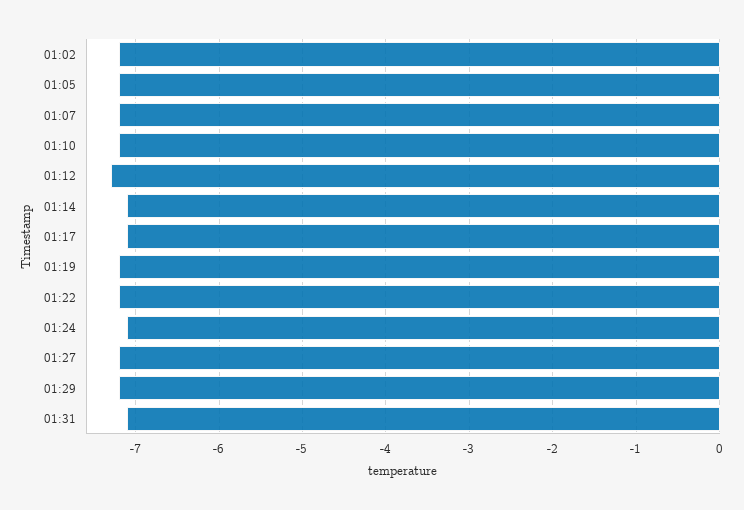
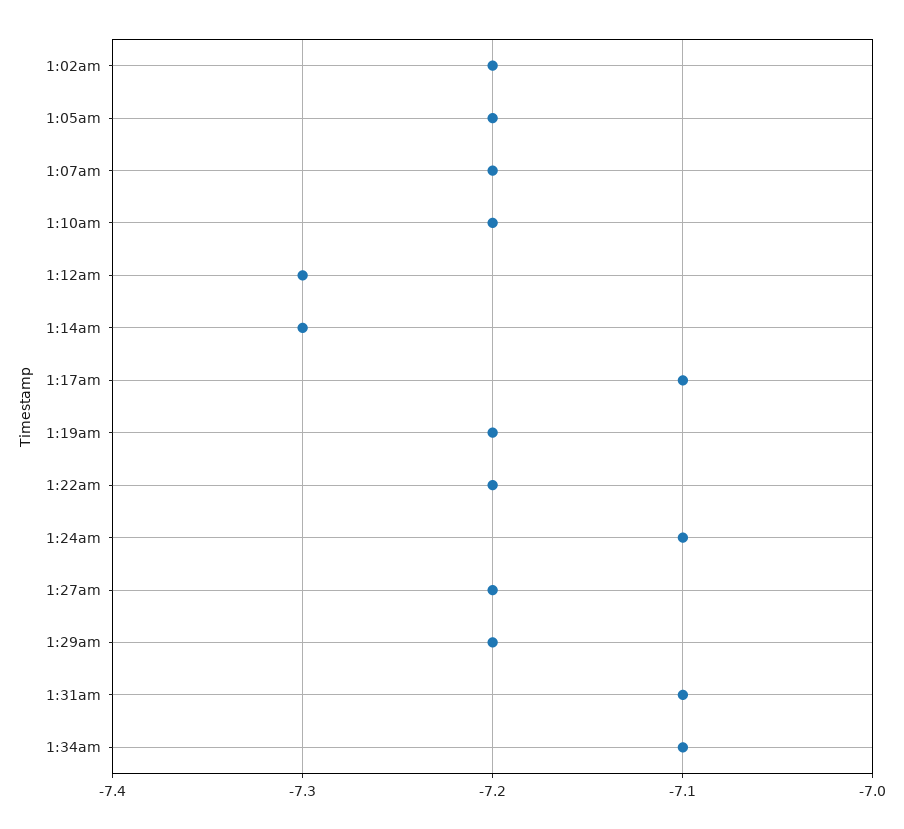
01:14: -7.1 -> -7.3
1:34am: none -> -7.1

